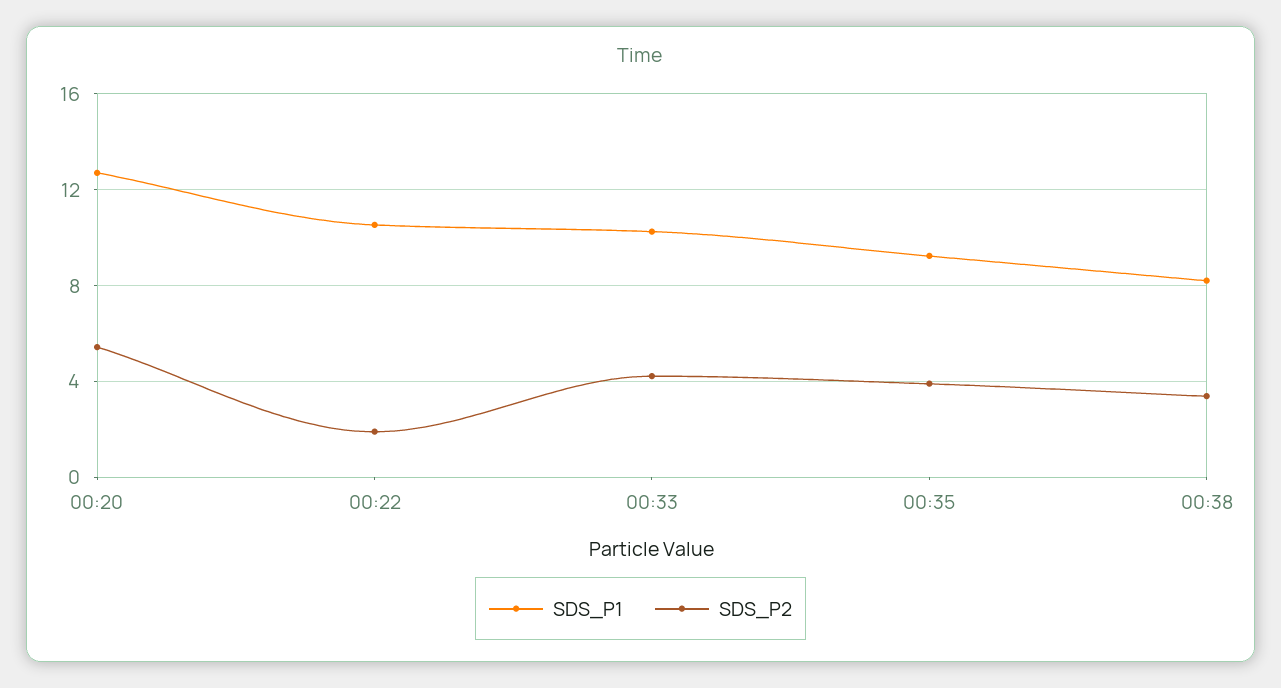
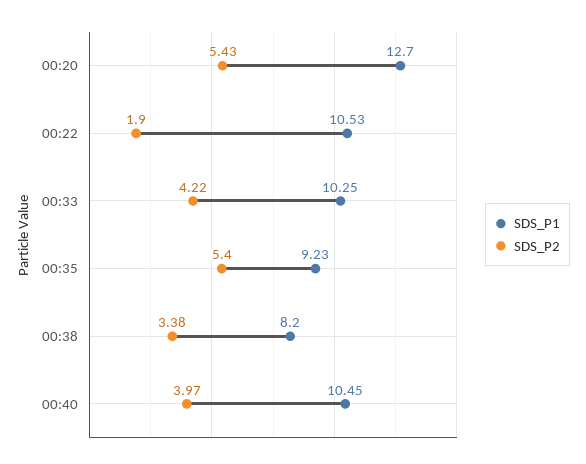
SDS_P2, 00:35: 4 -> 5.4
SDS_P1, 00:40: none -> 10.45
SDS_P2, 00:40: none -> 3.97

